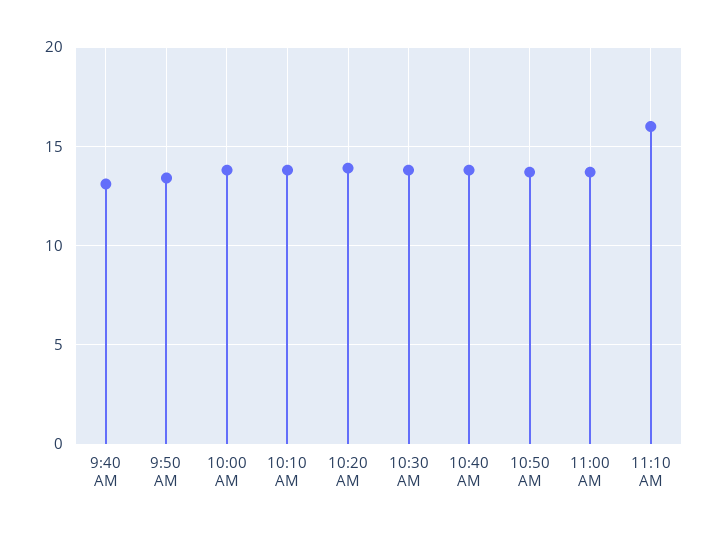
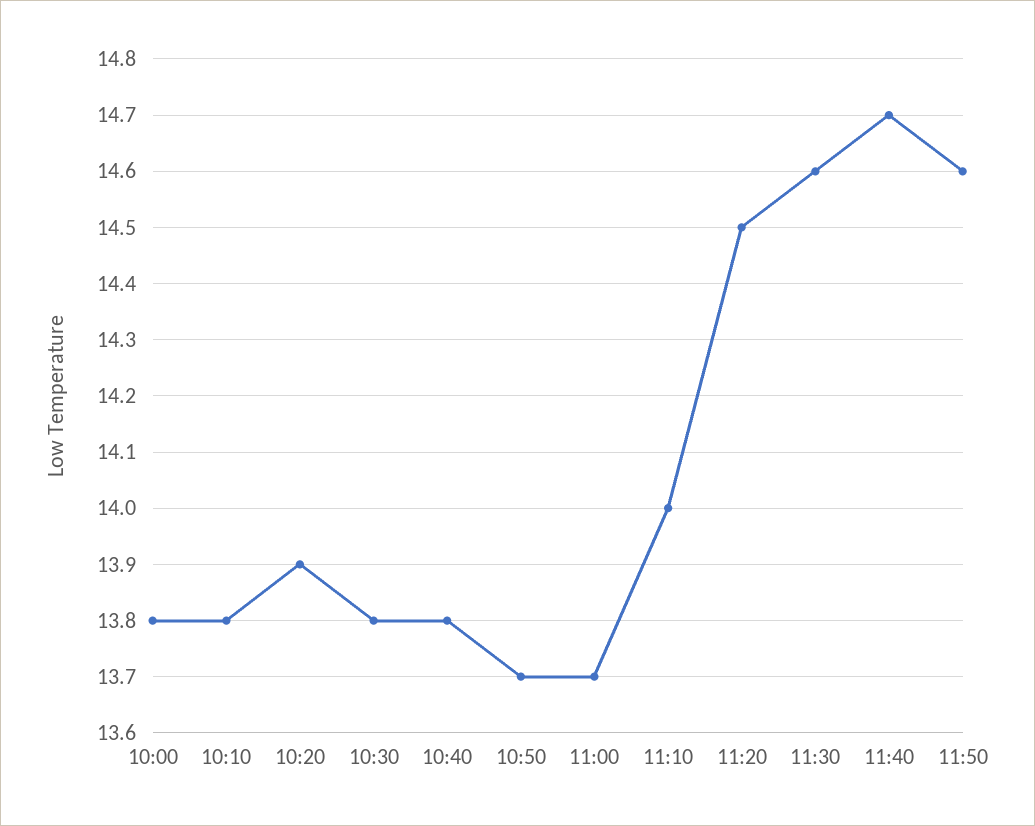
9:40 AM: 13 -> none
9:50 AM: 13.5 -> none
11:10 AM: 16 -> 14
11:20: none -> 14.5
11:30: none -> 14.6
11:40: none -> 14.7
11:50: none -> 14.6

